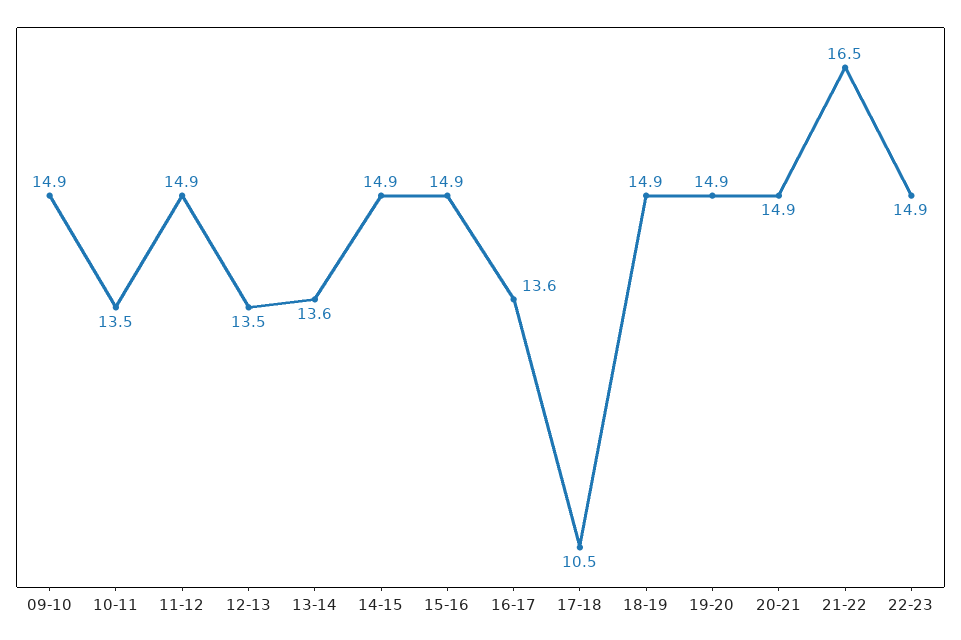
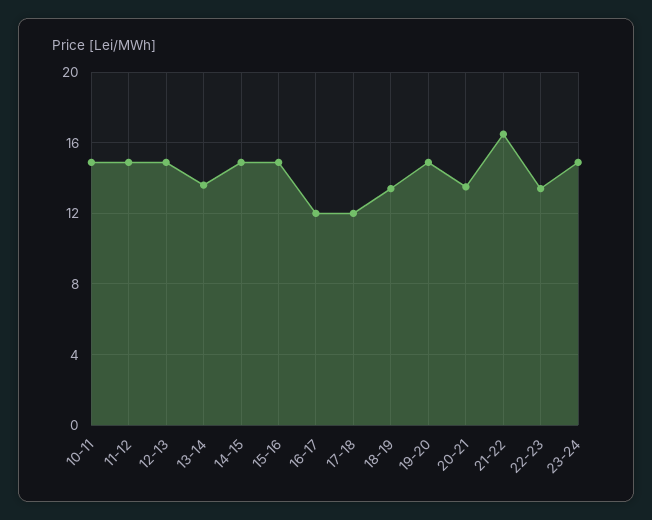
09-10: 14.9 -> none
10-11: 13.5 -> 15
12-13: 13.5 -> 15
16-17: 13.6 -> 12
17-18: 10.5 -> 12
18-19: 14.9 -> 13.5
20-21: 14.9 -> 13.5
22-23: 14.9 -> 13.5
23-24: none -> 15

